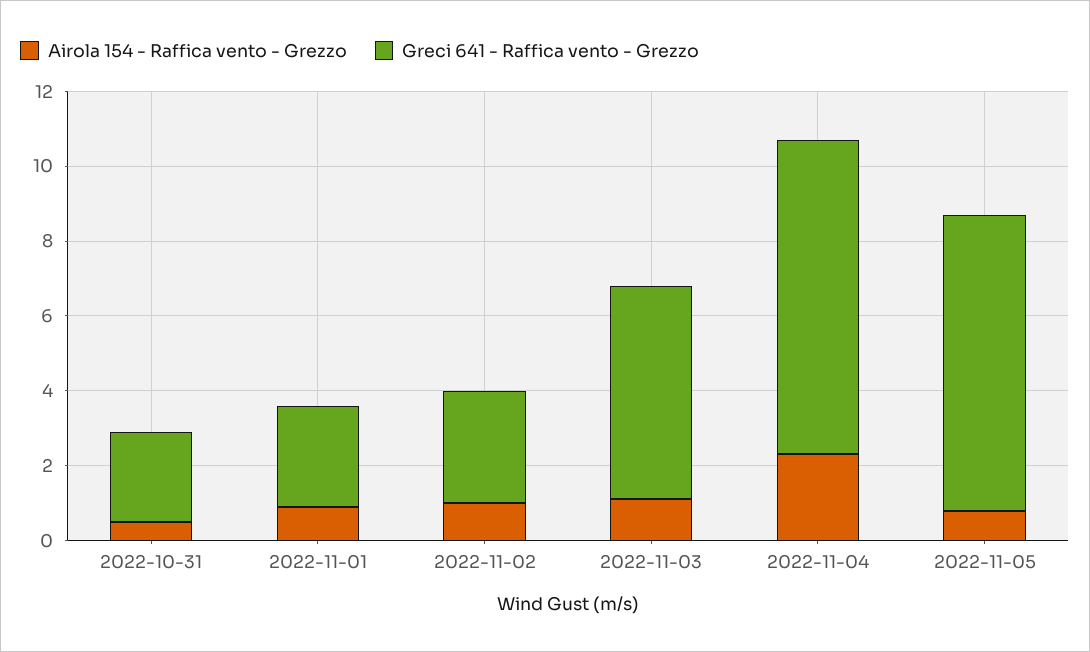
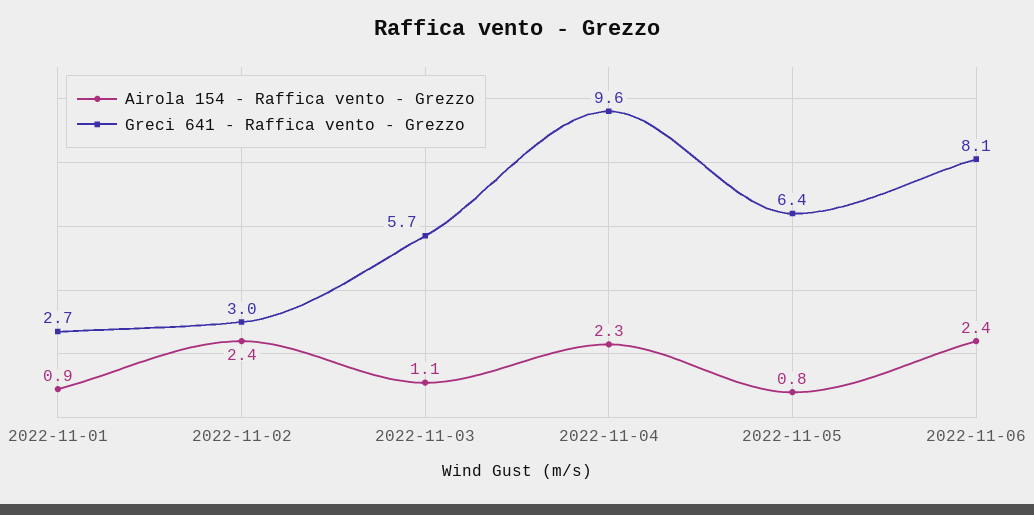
Airola 154 - Raffica vento - Grezzo, 2022-10-31: 0.5 -> none
Greci 641 - Raffica vento - Grezzo, 2022-10-31: 2.5 -> none
Airola 154 - Raffica vento - Grezzo, 2022-11-02: 1 -> 2.4
Greci 641 - Raffica vento - Grezzo, 2022-11-04: 8.5 -> 9.6
Greci 641 - Raffica vento - Grezzo, 2022-11-05: 8 -> 6.4
Airola 154 - Raffica vento - Grezzo, 2022-11-06: none -> 2.4
Greci 641 - Raffica vento - Grezzo, 2022-11-06: none -> 8.1

